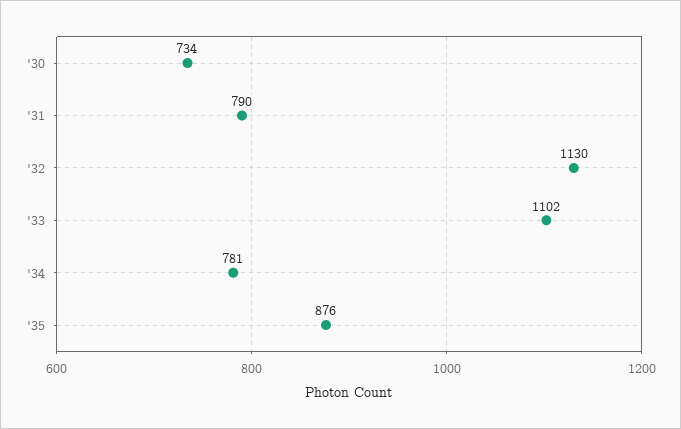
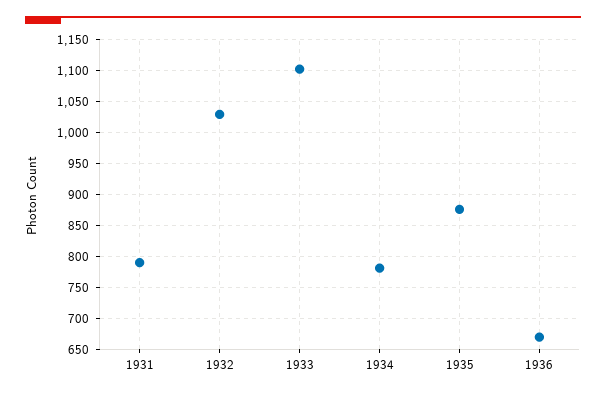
'30: 734 -> none
'32: 1130 -> 1030
1936: none -> 670

